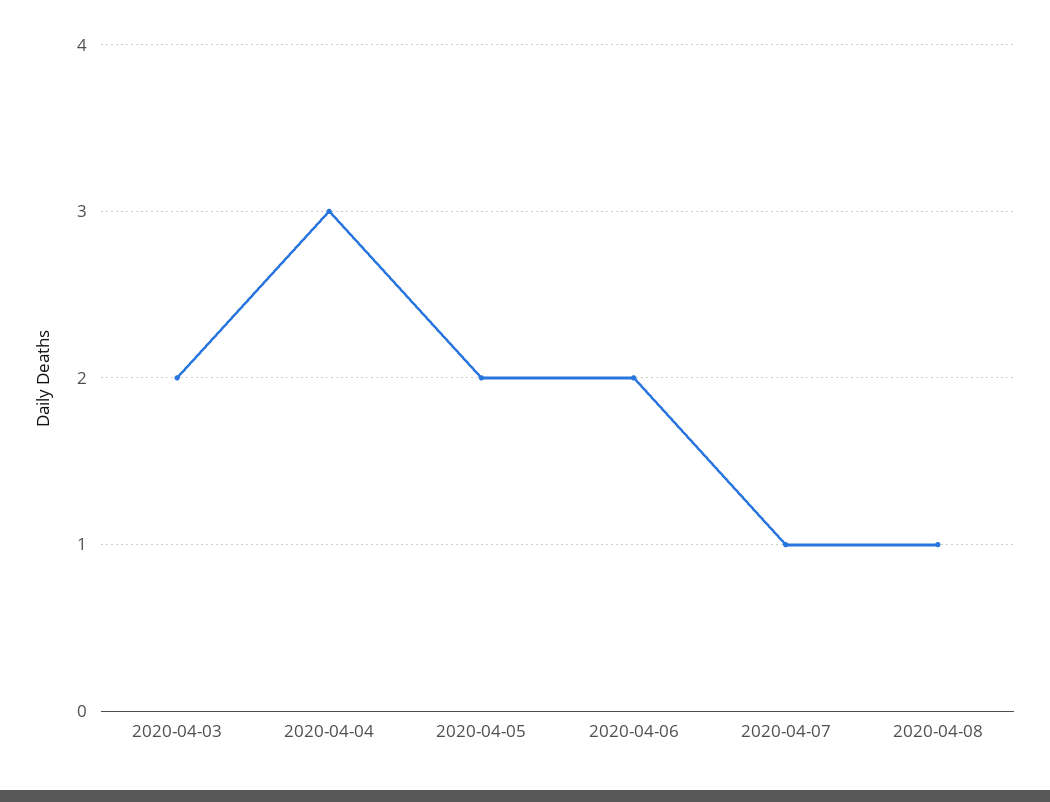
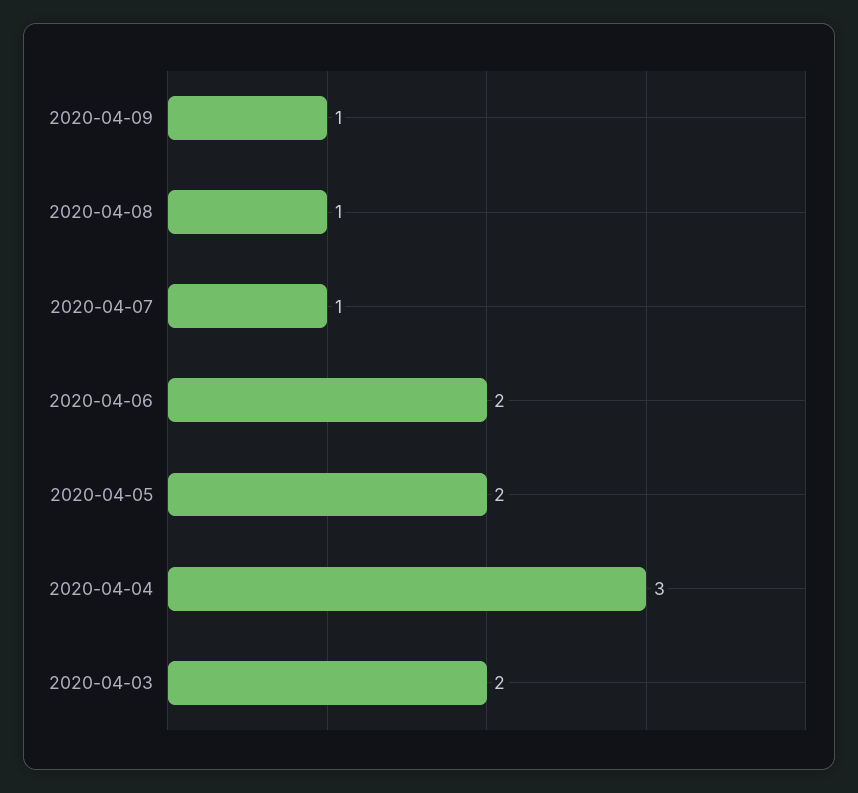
2020-04-09: none -> 1

